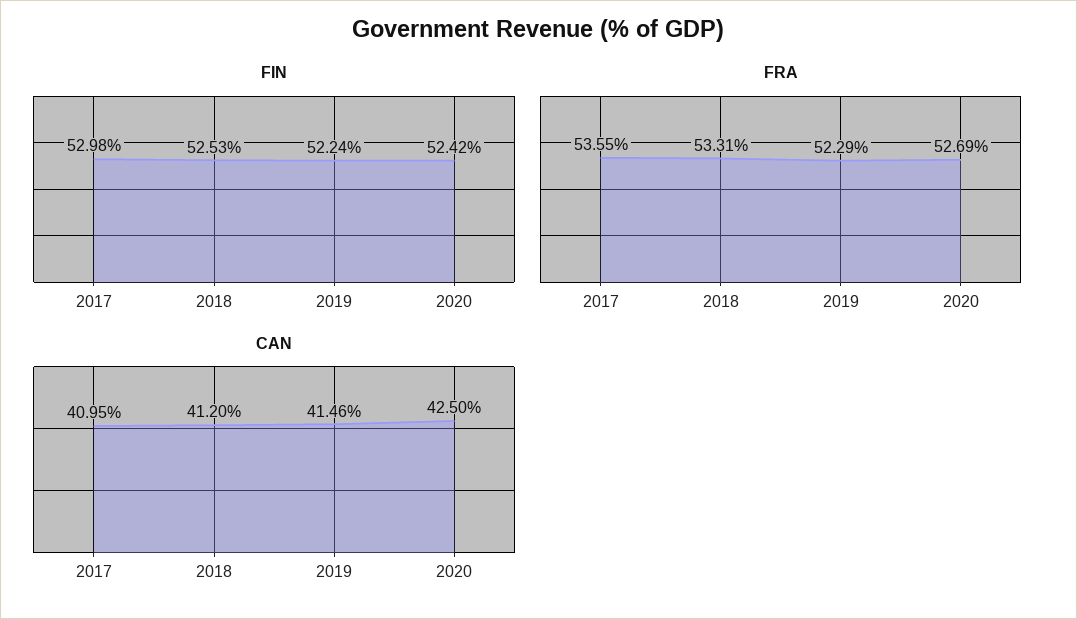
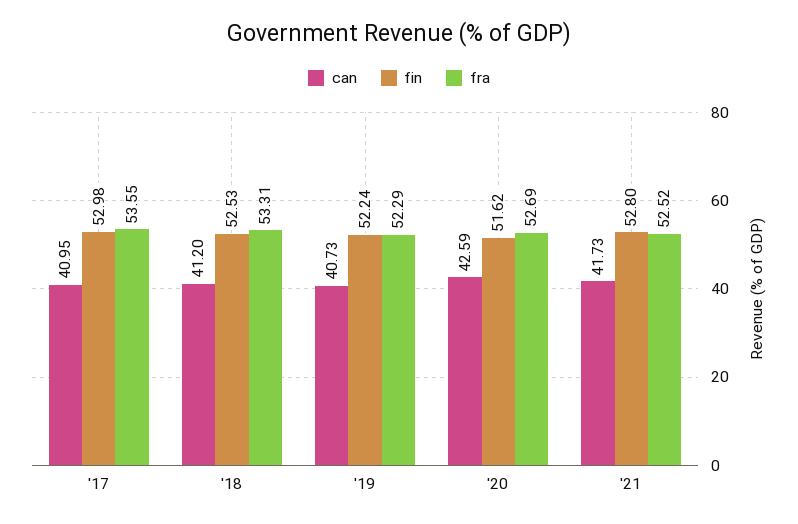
FIN, 2020: 52.42 -> 51.62
CAN, 2019: 41.46 -> 40.73
CAN, 2020: 42.5 -> 42.59
CAN, '21: none -> 41.73
FIN, '21: none -> 52.8
FRA, '21: none -> 52.52

